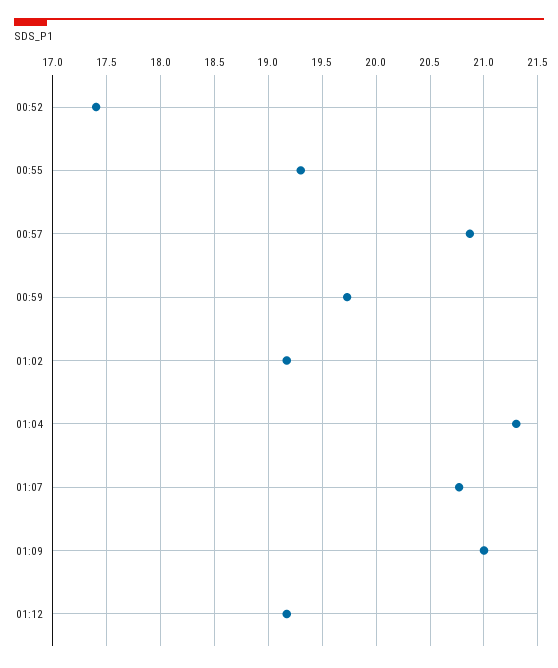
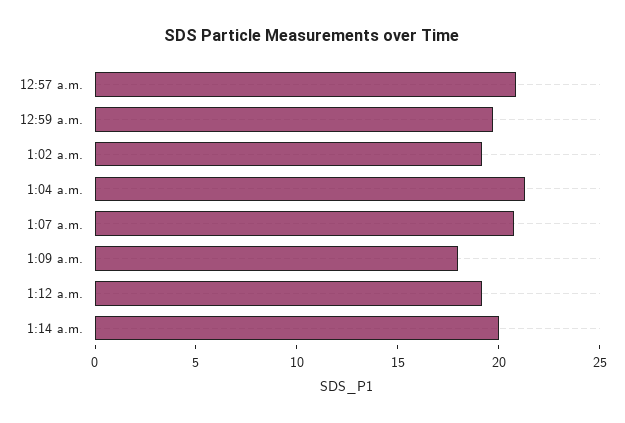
00:52: 17.4 -> none
00:55: 19.3 -> none
01:09: 21 -> 18
1:14 a.m.: none -> 20

